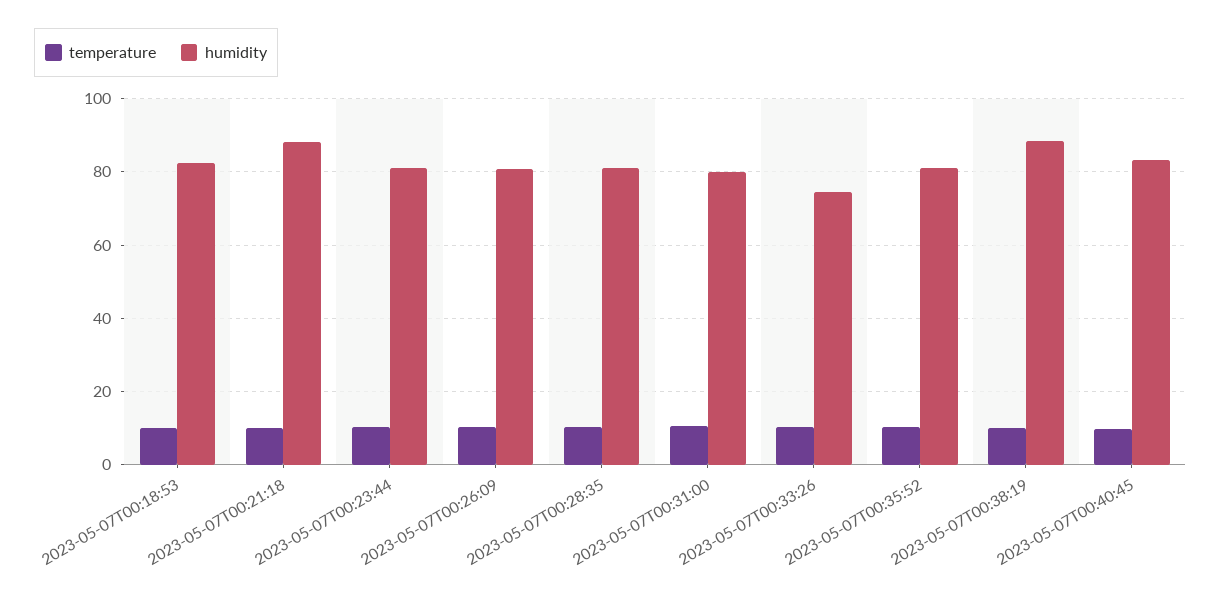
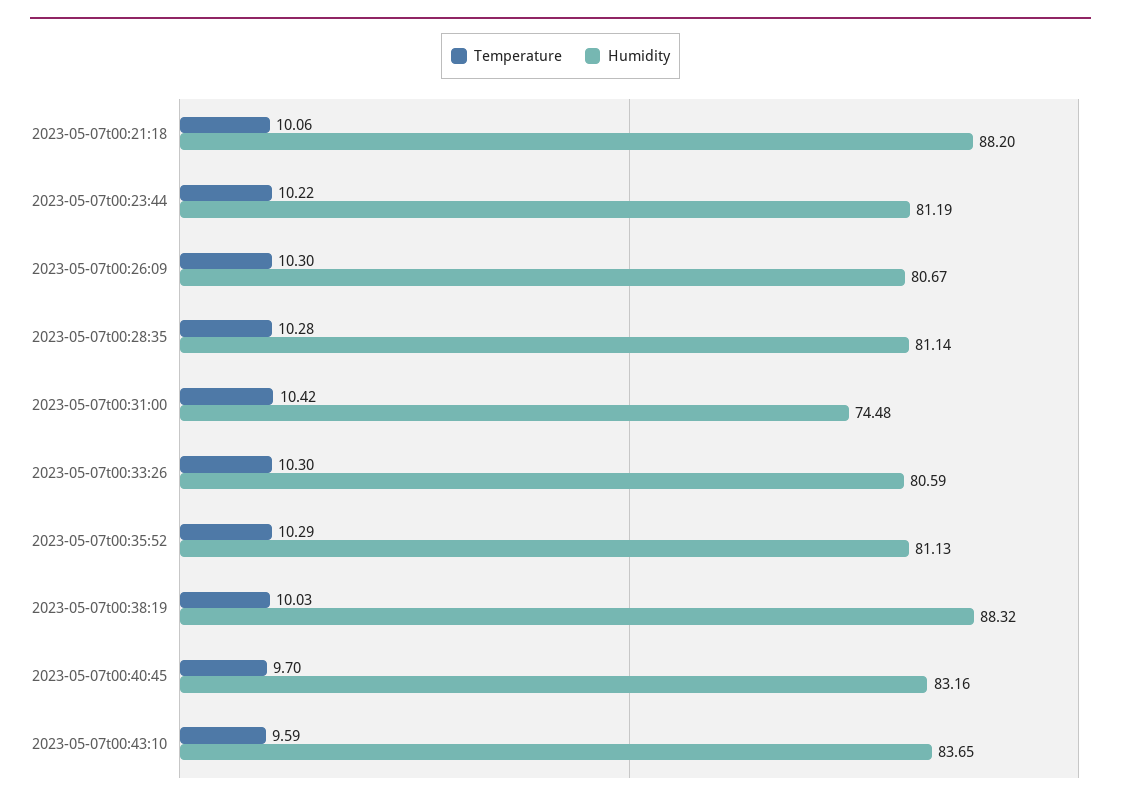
temperature, 2023-05-07T00:18:53: 10 -> none
humidity, 2023-05-07T00:18:53: 82 -> none
humidity, 2023-05-07T00:31:00: 80 -> 74.48
humidity, 2023-05-07T00:33:26: 74 -> 80.59
temperature, 2023-05-07t00:43:10: none -> 9.59
humidity, 2023-05-07t00:43:10: none -> 83.65

